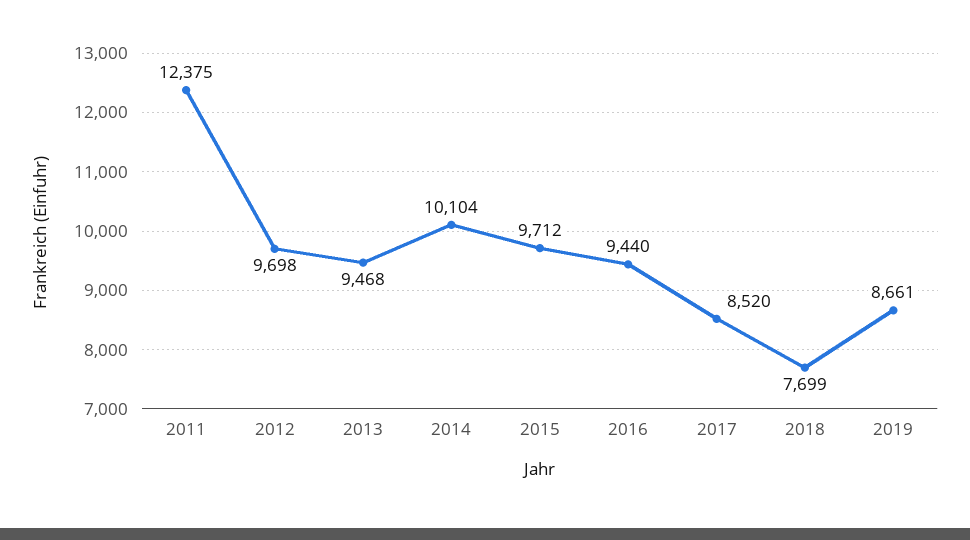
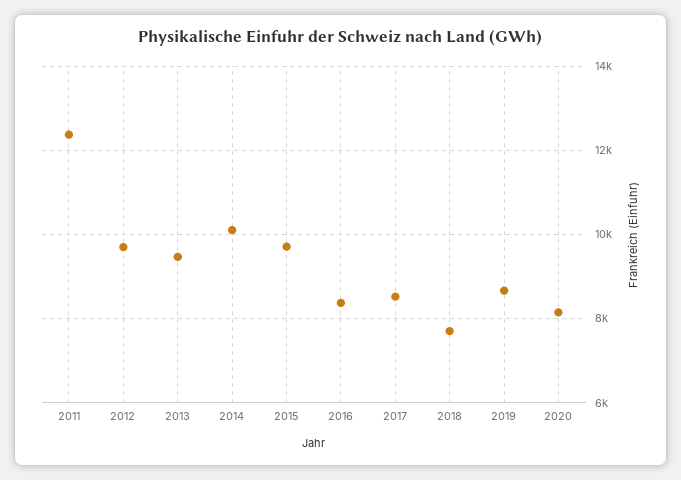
2016: 9440 -> 8400
2020: none -> 8200

